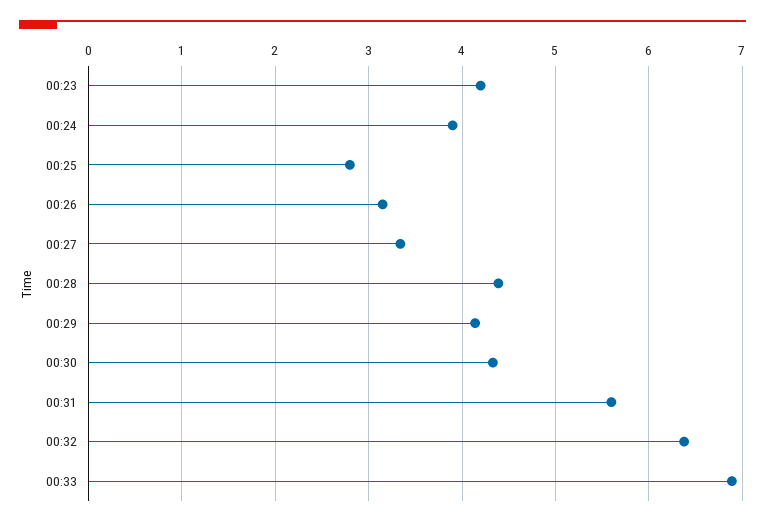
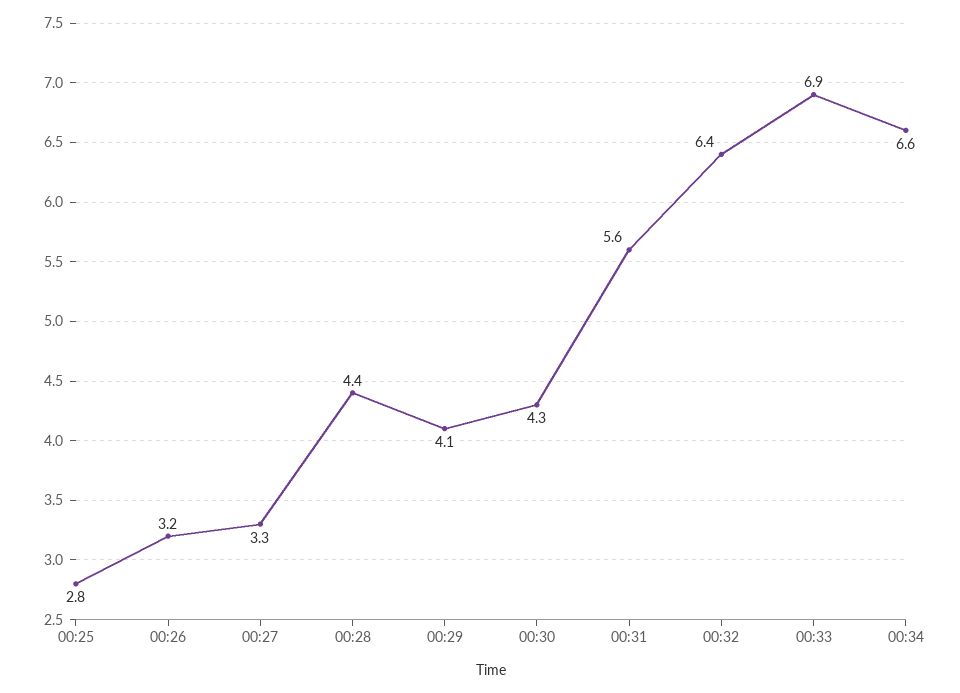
00:23: 4.2 -> none
00:24: 3.9 -> none
00:34: none -> 6.6

